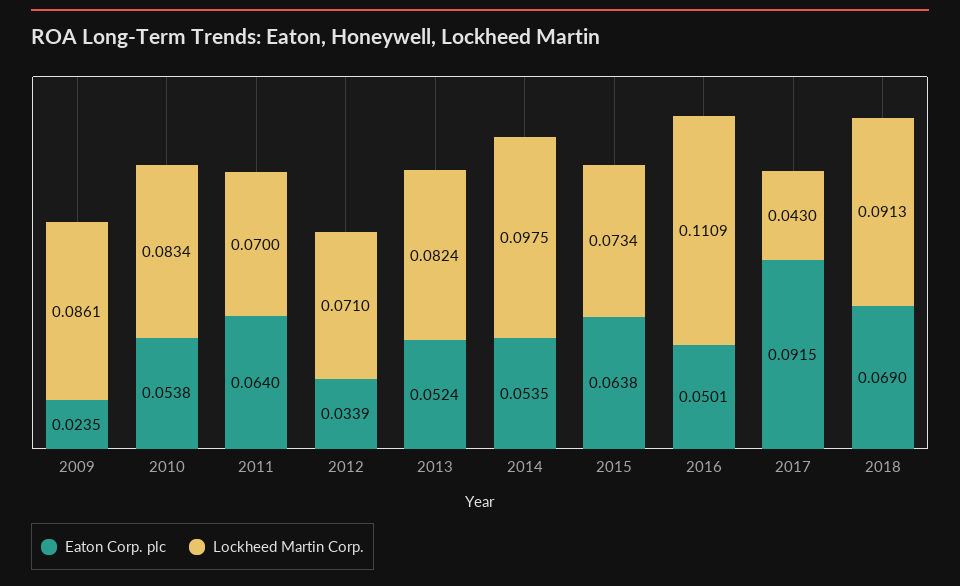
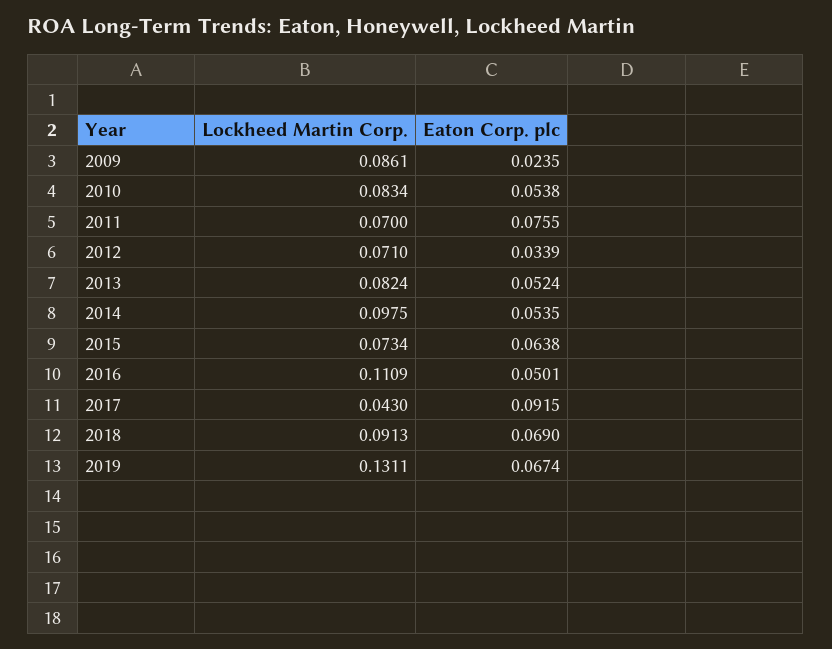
Eaton Corp. plc, 2011: 0.064 -> 0.0755
Lockheed Martin Corp., 2019: none -> 0.1311
Eaton Corp. plc, 2019: none -> 0.0674

